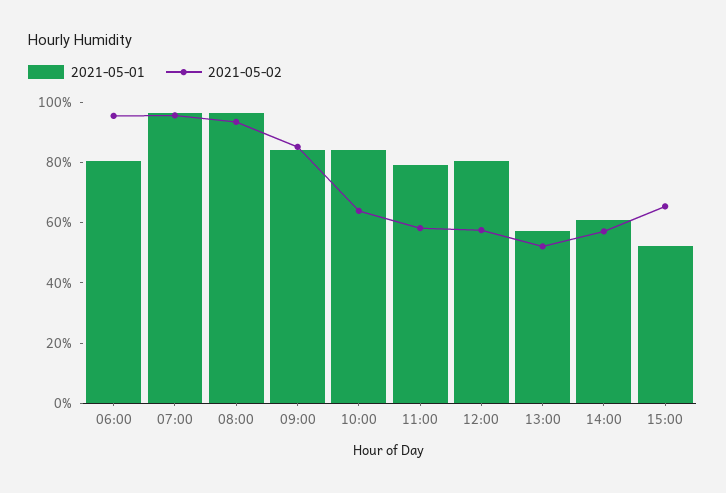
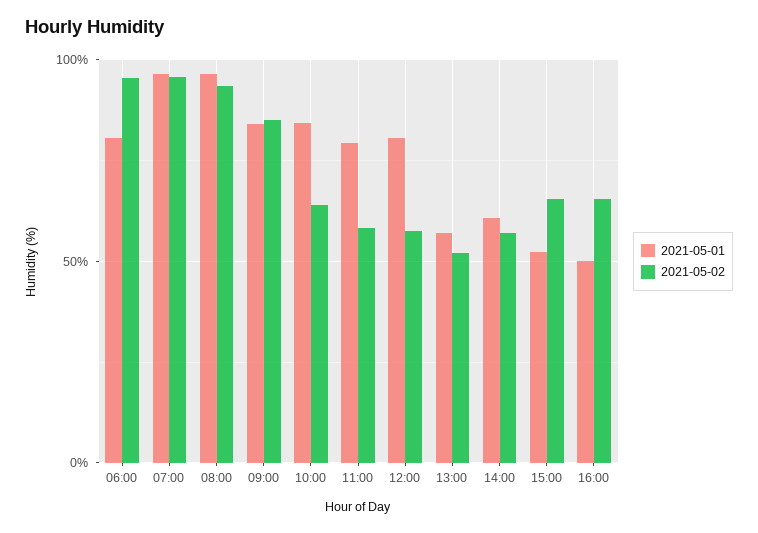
2021-05-01, 16:00: none -> 50
2021-05-02, 16:00: none -> 65

